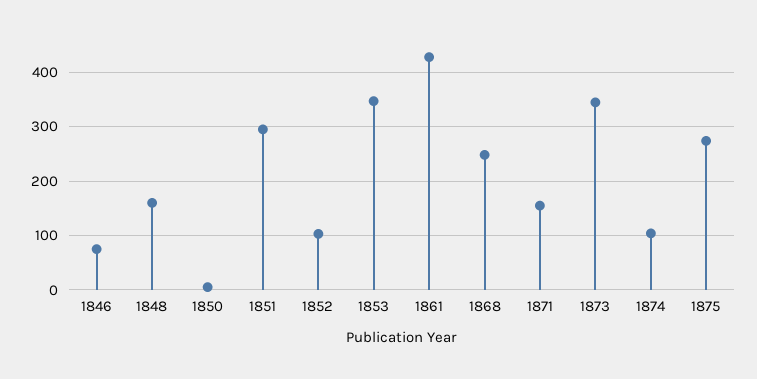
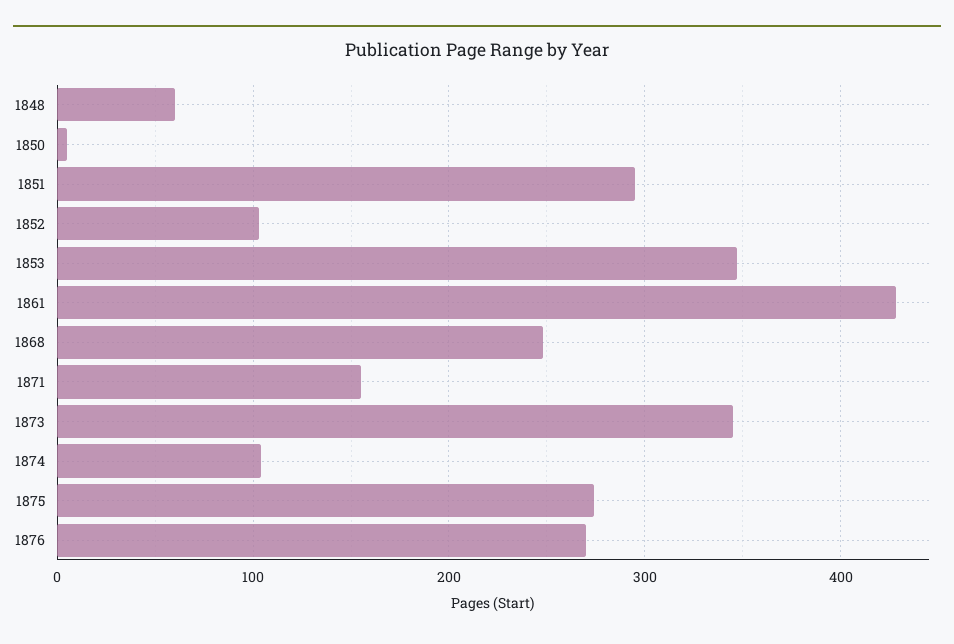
1846: 80 -> none
1848: 160 -> 60
1876: none -> 270

